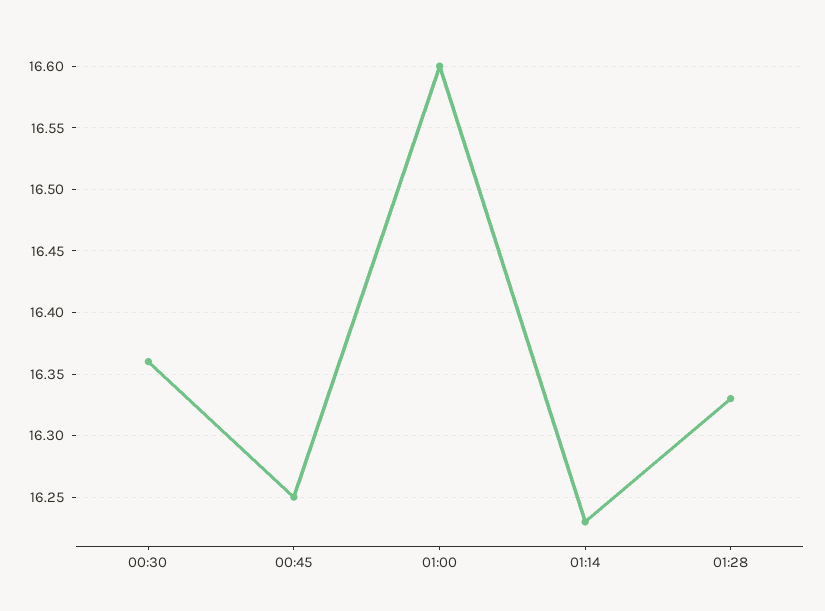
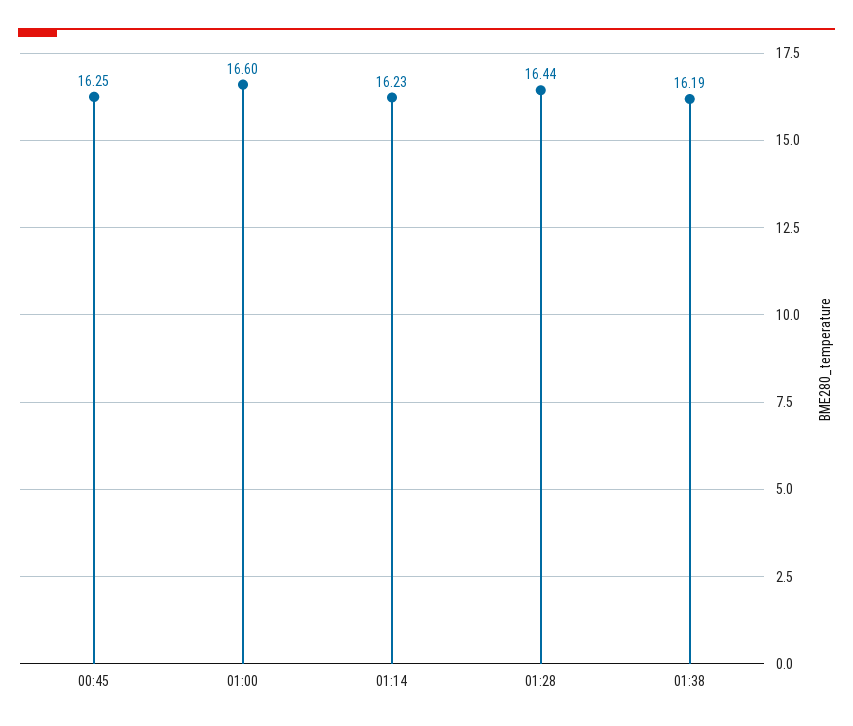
00:30: 16.36 -> none
01:28: 16.33 -> 16.44
01:38: none -> 16.19

